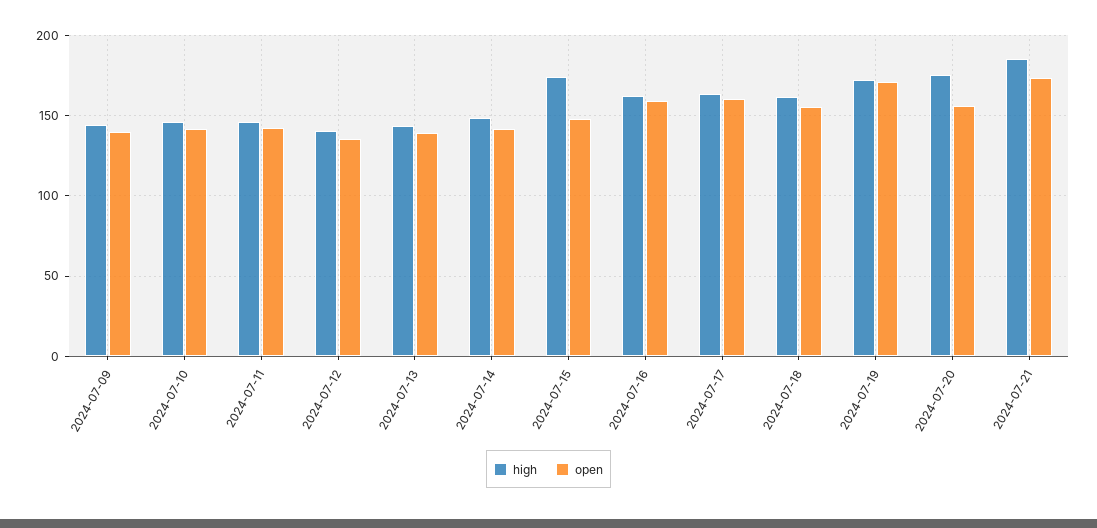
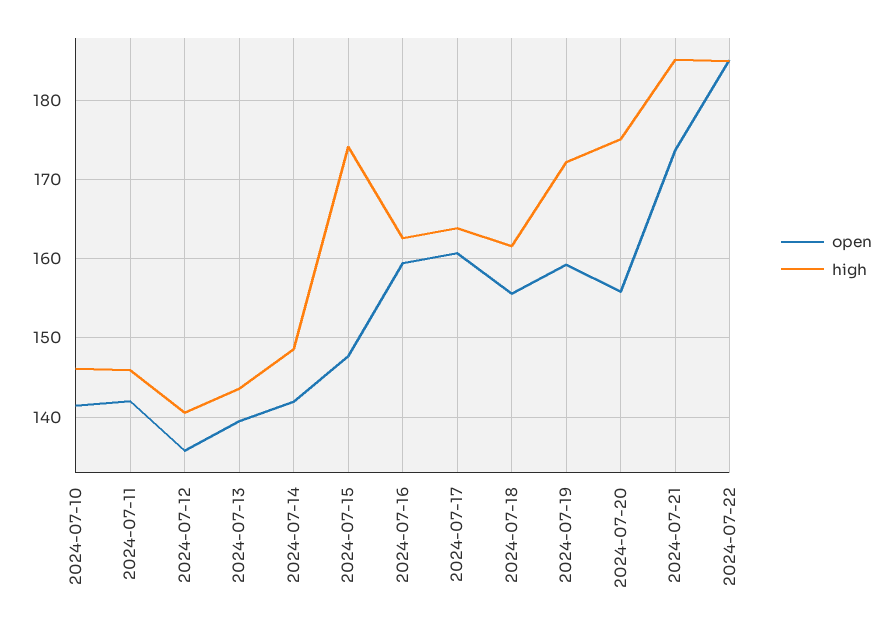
high, 2024-07-09: 145 -> none
open, 2024-07-09: 140 -> none
open, 2024-07-19: 170 -> 159
open, 2024-07-22: none -> 185
high, 2024-07-22: none -> 185

